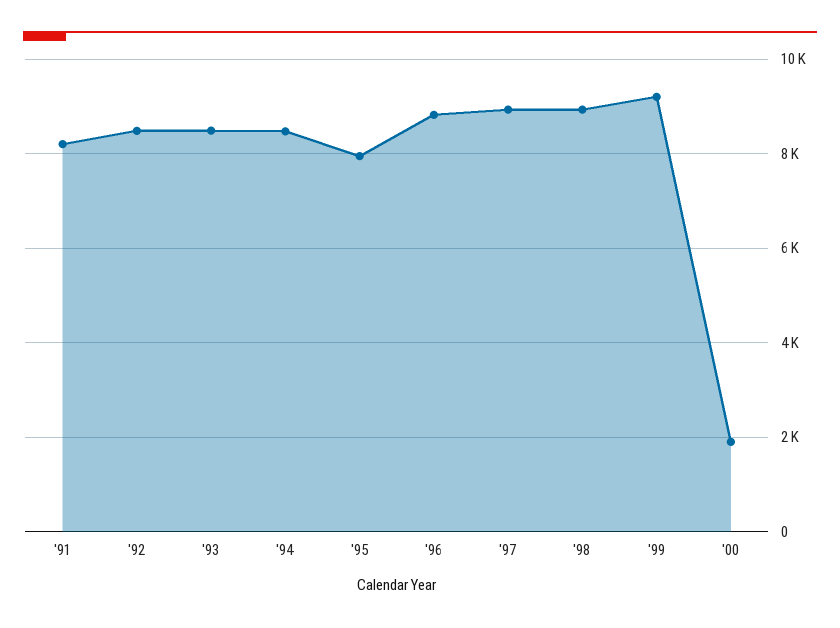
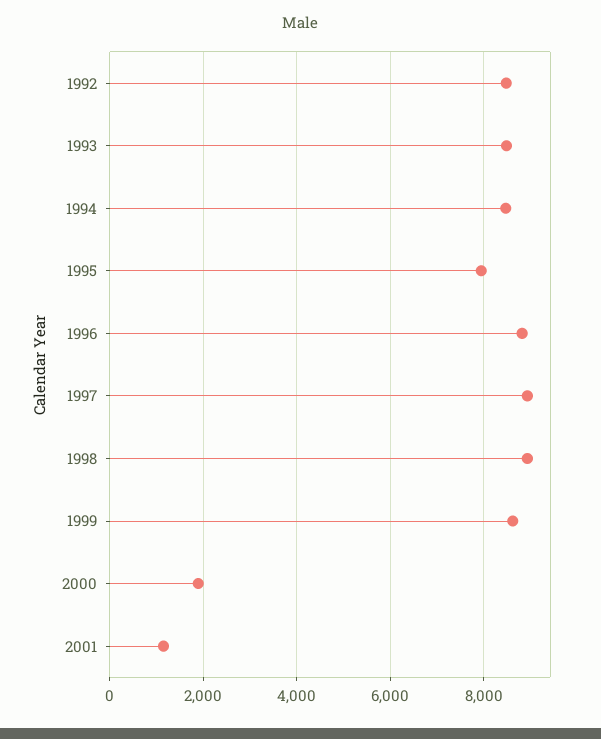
'91: 8200 -> none
'99: 9200 -> 8600
2001: none -> 1200

